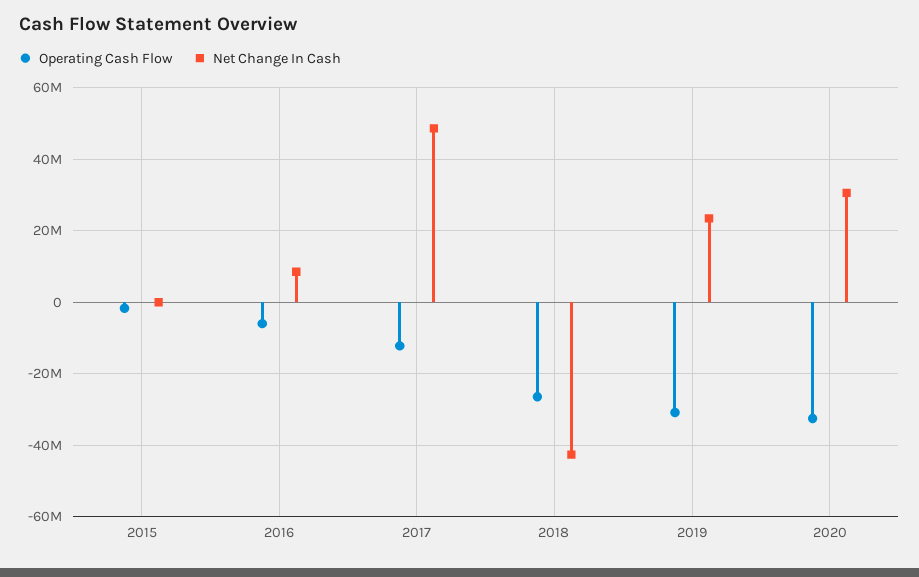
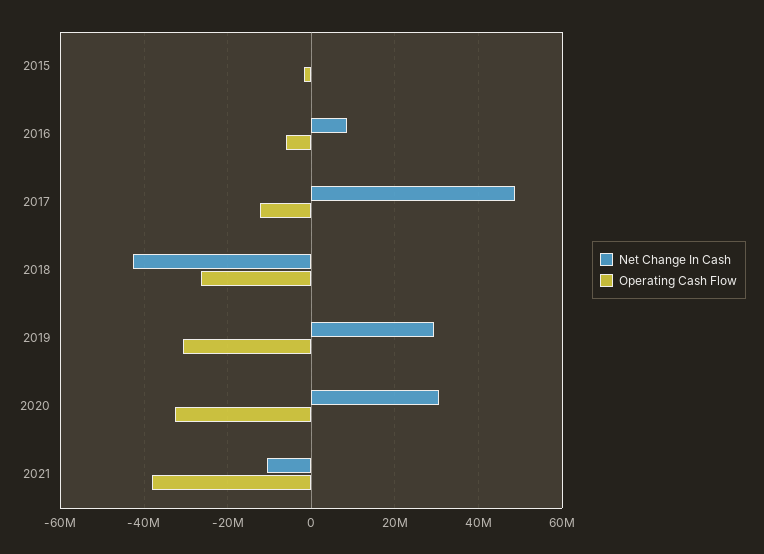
Net Change In Cash, 2019: 24000000 -> 30000000
Net Change In Cash, 2021: none -> -10000000
Operating Cash Flow, 2021: none -> -38000000

